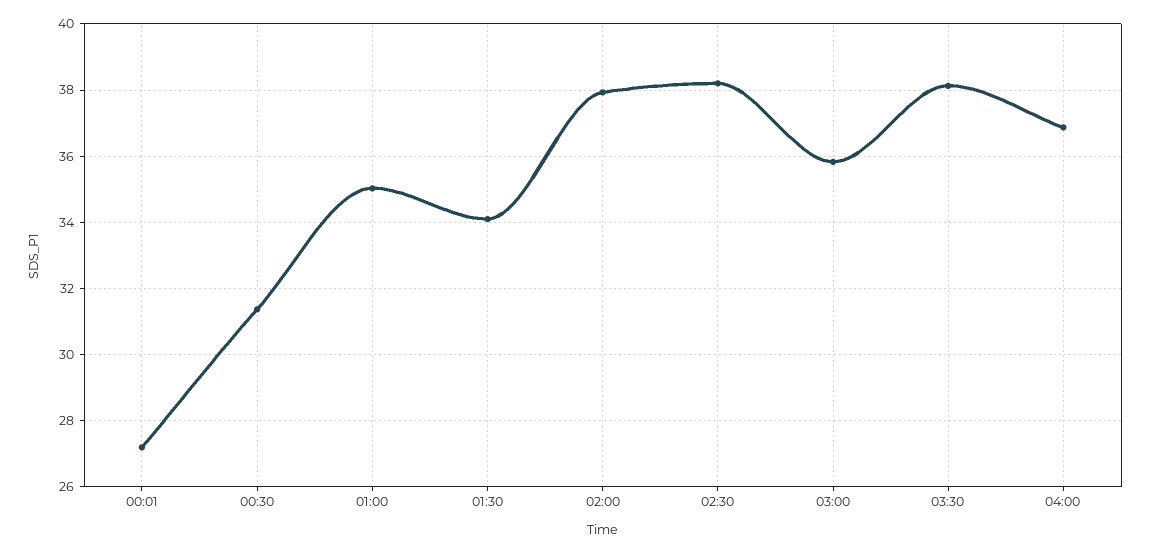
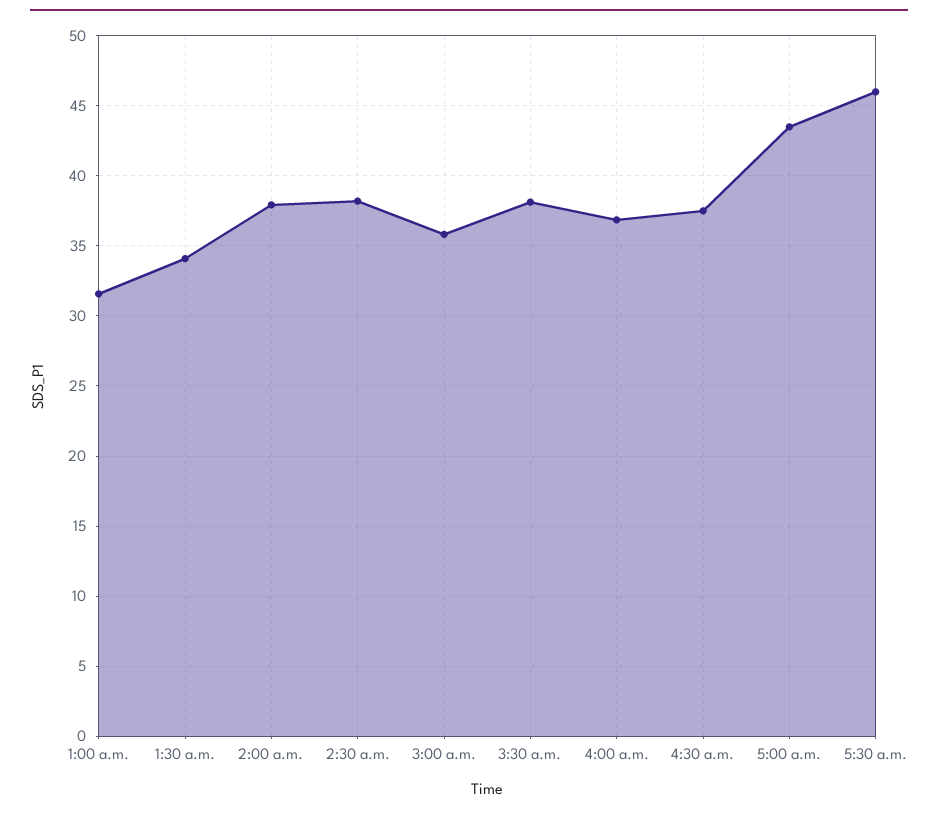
00:01: 27.2 -> none
00:30: 31.4 -> none
01:00: 35 -> 31.5
4:30 a.m.: none -> 37.5
5:00 a.m.: none -> 43.5
5:30 a.m.: none -> 46

